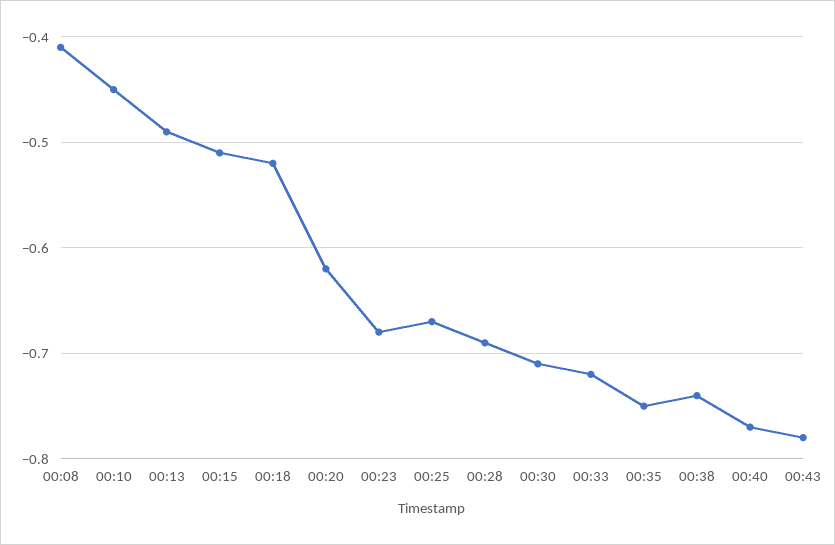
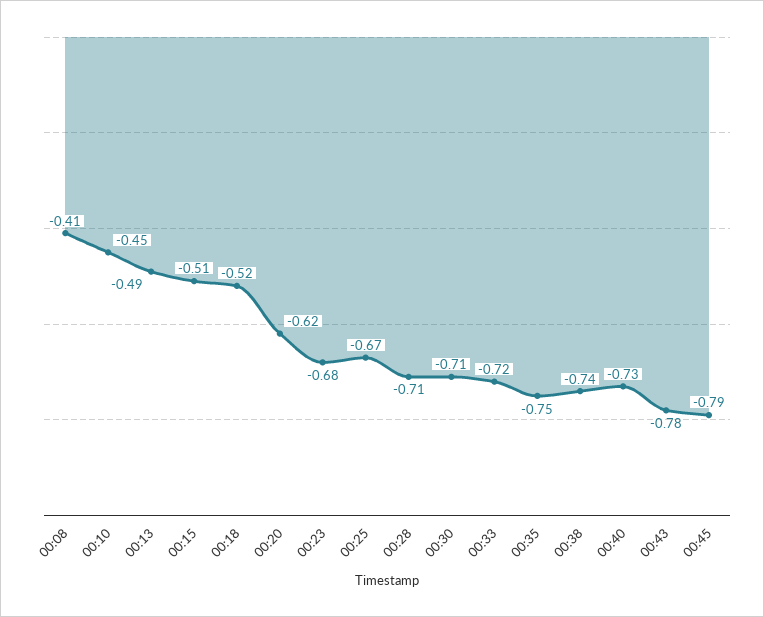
00:28: -0.69 -> -0.71
00:40: -0.77 -> -0.73
00:45: none -> -0.79

